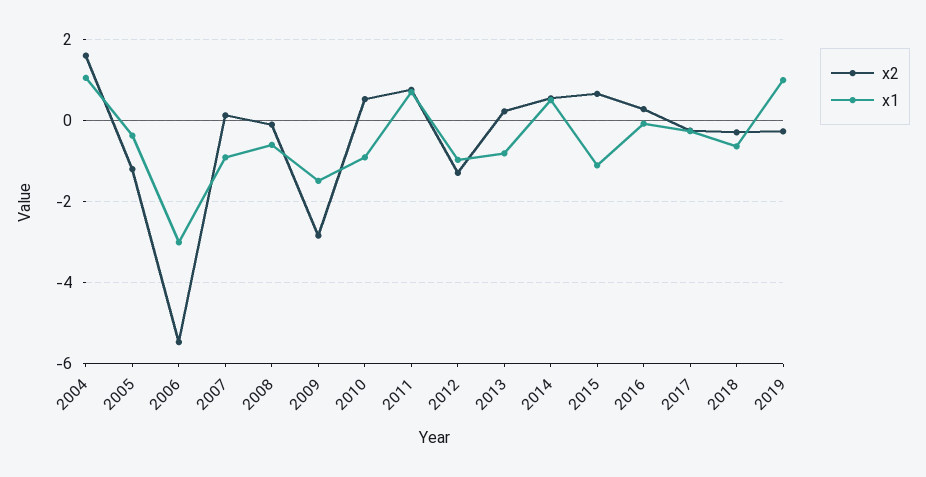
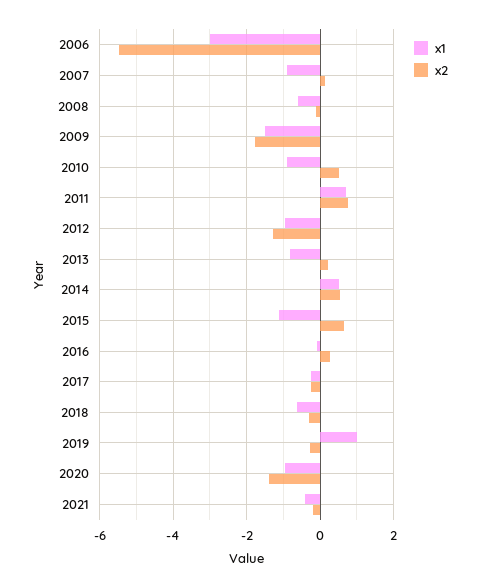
x2, 2004: 1.6 -> none
x1, 2004: 1 -> none
x2, 2005: -1.2 -> none
x1, 2005: -0.4 -> none
x2, 2009: -2.8 -> -1.8
x1, 2020: none -> -1
x2, 2020: none -> -1.4
x1, 2021: none -> -0.4
x2, 2021: none -> -0.2

